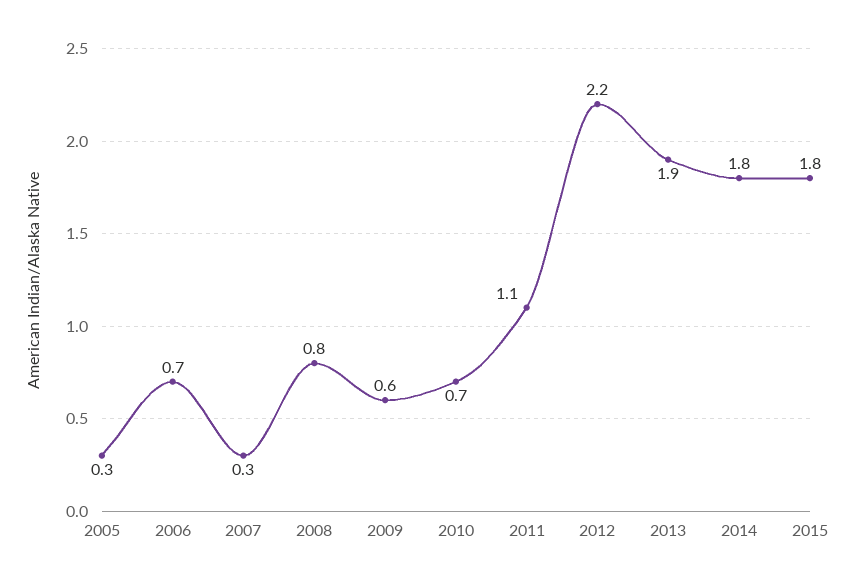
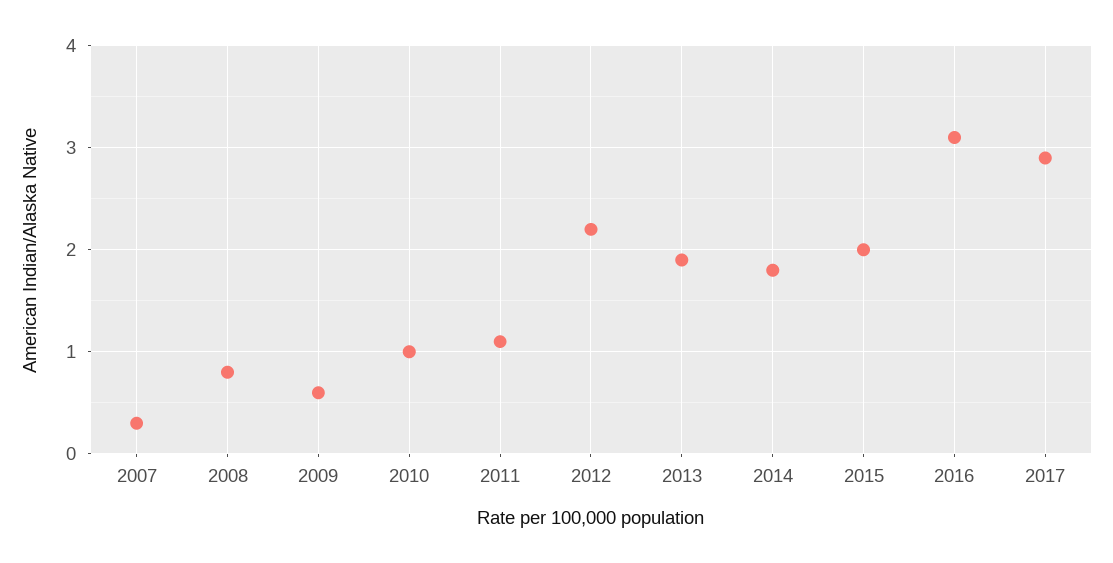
2005: 0.3 -> none
2006: 0.7 -> none
2010: 0.7 -> 1
2015: 1.8 -> 2
2016: none -> 3.1
2017: none -> 2.9

